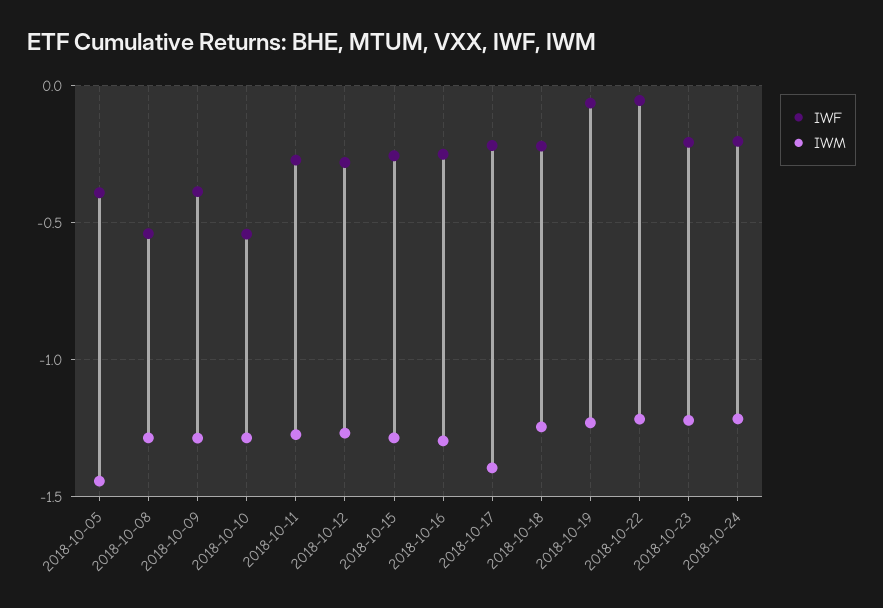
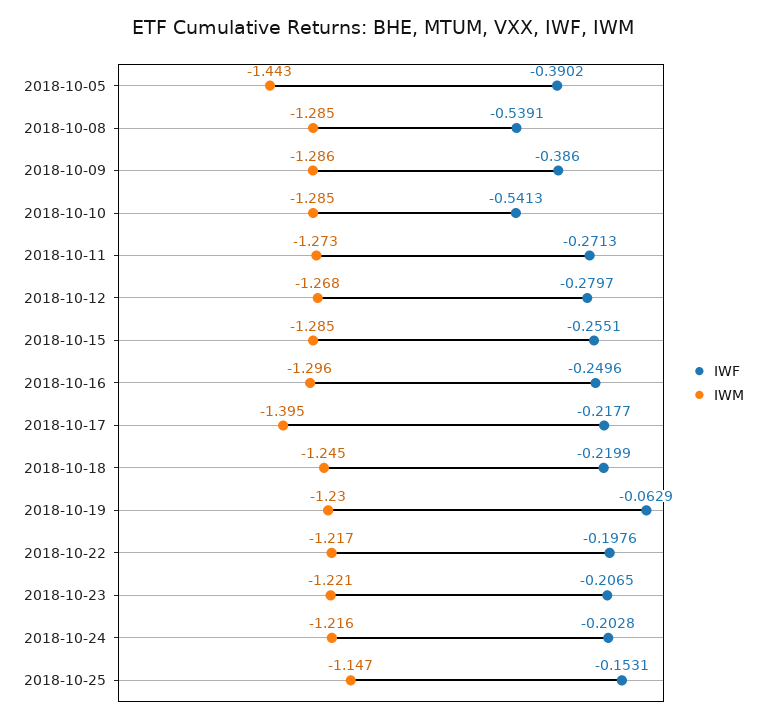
IWF, 2018-10-22: -0.05 -> -0.1976
IWF, 2018-10-25: none -> -0.1531
IWM, 2018-10-25: none -> -1.147

